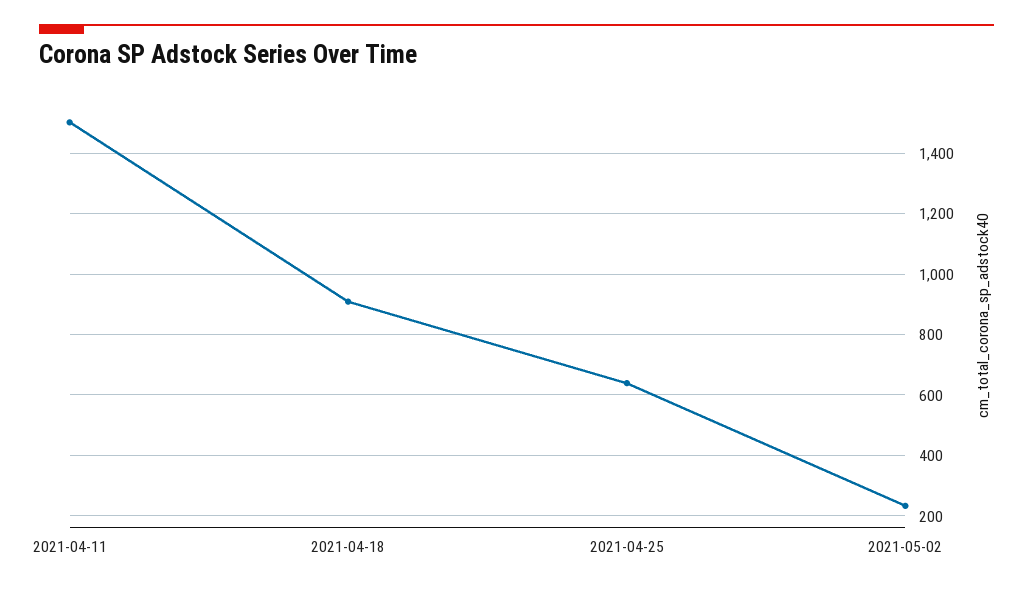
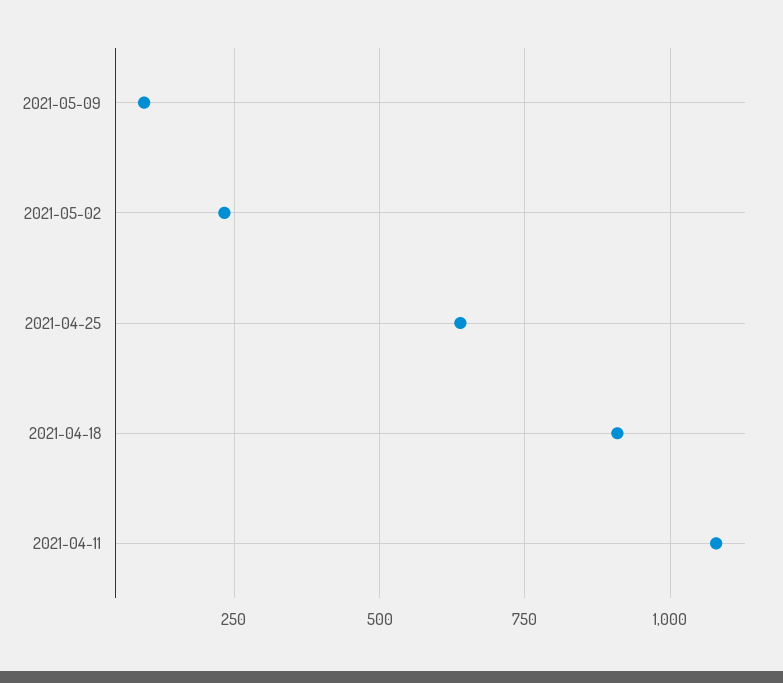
2021-04-11: 1500 -> 1075
2021-05-09: none -> 100

